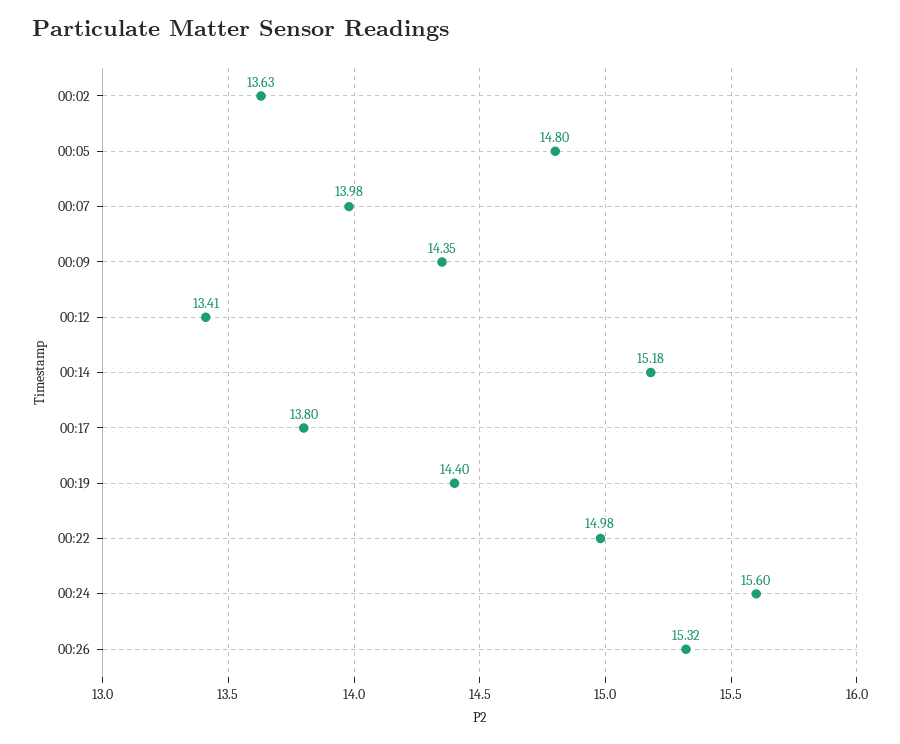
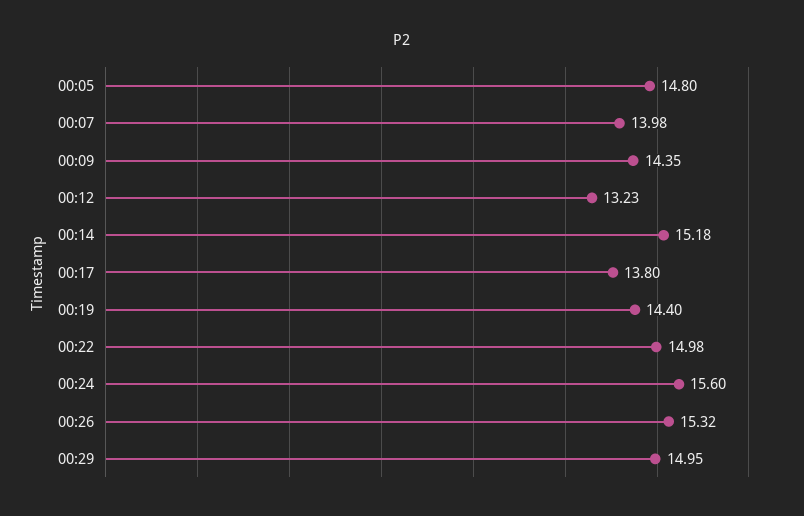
00:02: 13.63 -> none
00:12: 13.41 -> 13.23
00:29: none -> 14.95

